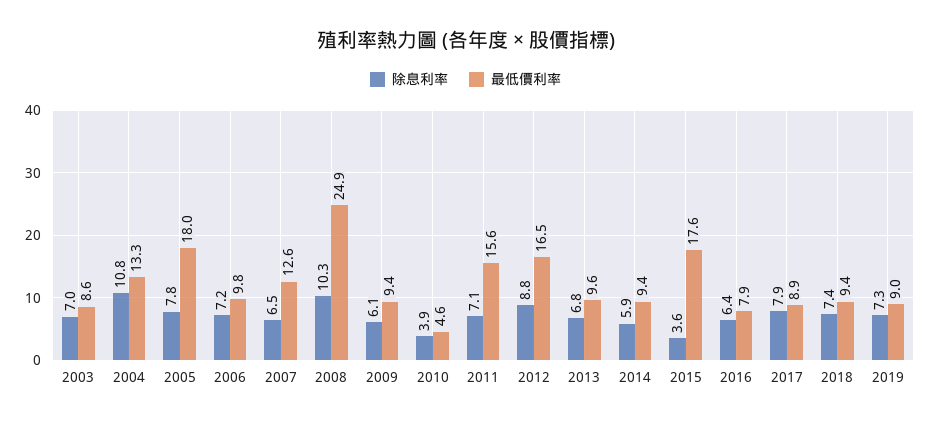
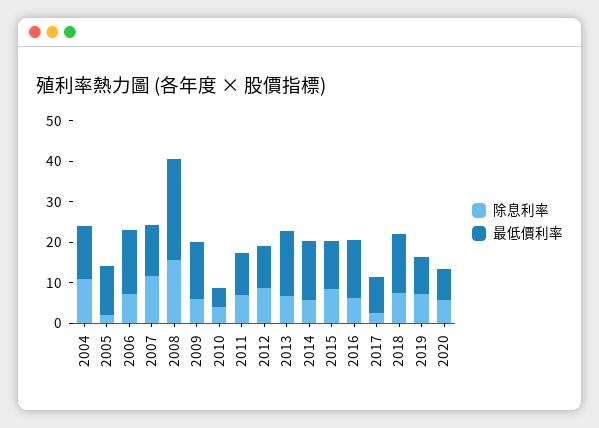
除息利率, 2003: 7 -> none
最低價利率, 2003: 8.6 -> none
除息利率, 2005: 7.8 -> 2
最低價利率, 2005: 18 -> 12
最低價利率, 2006: 9.8 -> 16
除息利率, 2007: 6.5 -> 12
除息利率, 2008: 10.3 -> 16
最低價利率, 2009: 9.4 -> 14
最低價利率, 2011: 15.6 -> 10
最低價利率, 2012: 16.5 -> 10
最低價利率, 2013: 9.6 -> 16
最低價利率, 2014: 9.4 -> 14
除息利率, 2015: 3.6 -> 8
最低價利率, 2015: 17.6 -> 12
最低價利率, 2016: 7.9 -> 14
除息利率, 2017: 7.9 -> 2
最低價利率, 2018: 9.4 -> 14
除息利率, 2020: none -> 6
最低價利率, 2020: none -> 8

